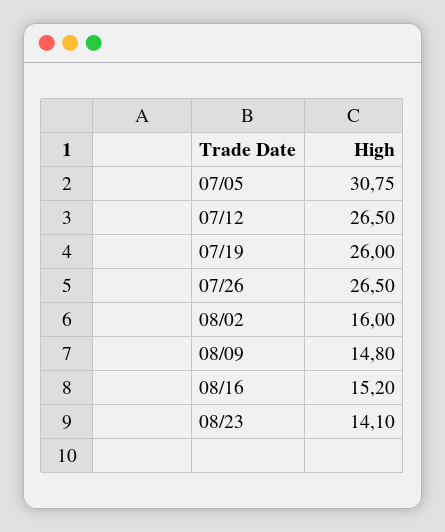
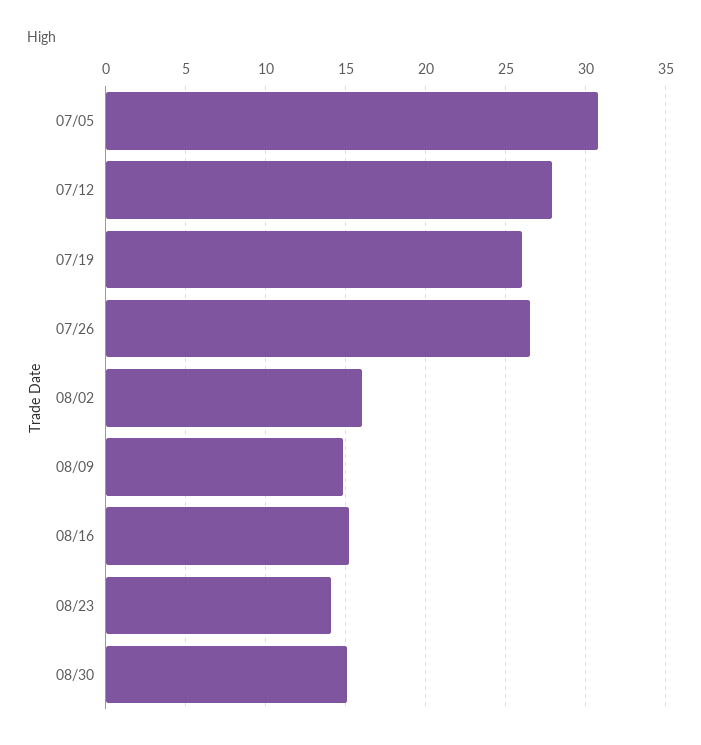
07/12: 26.5 -> 28
08/30: none -> 15

